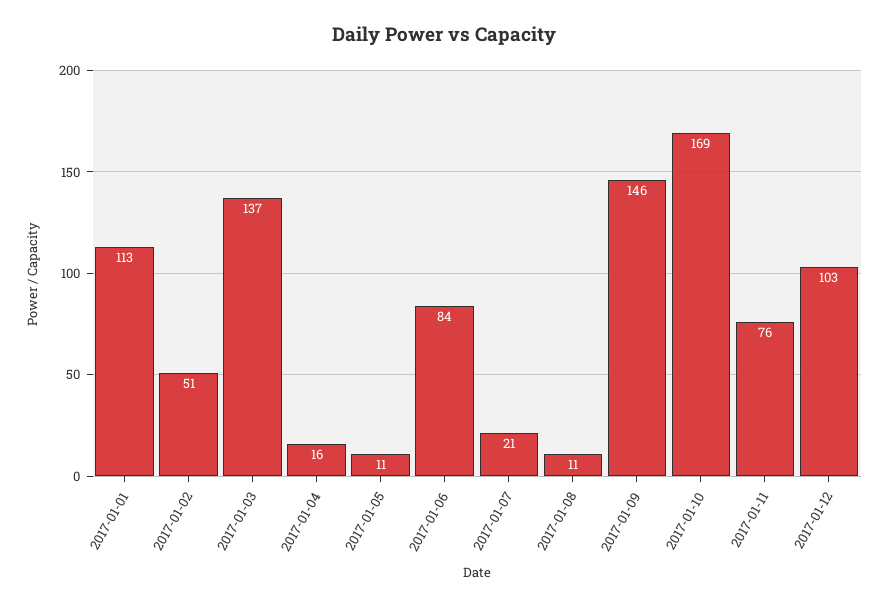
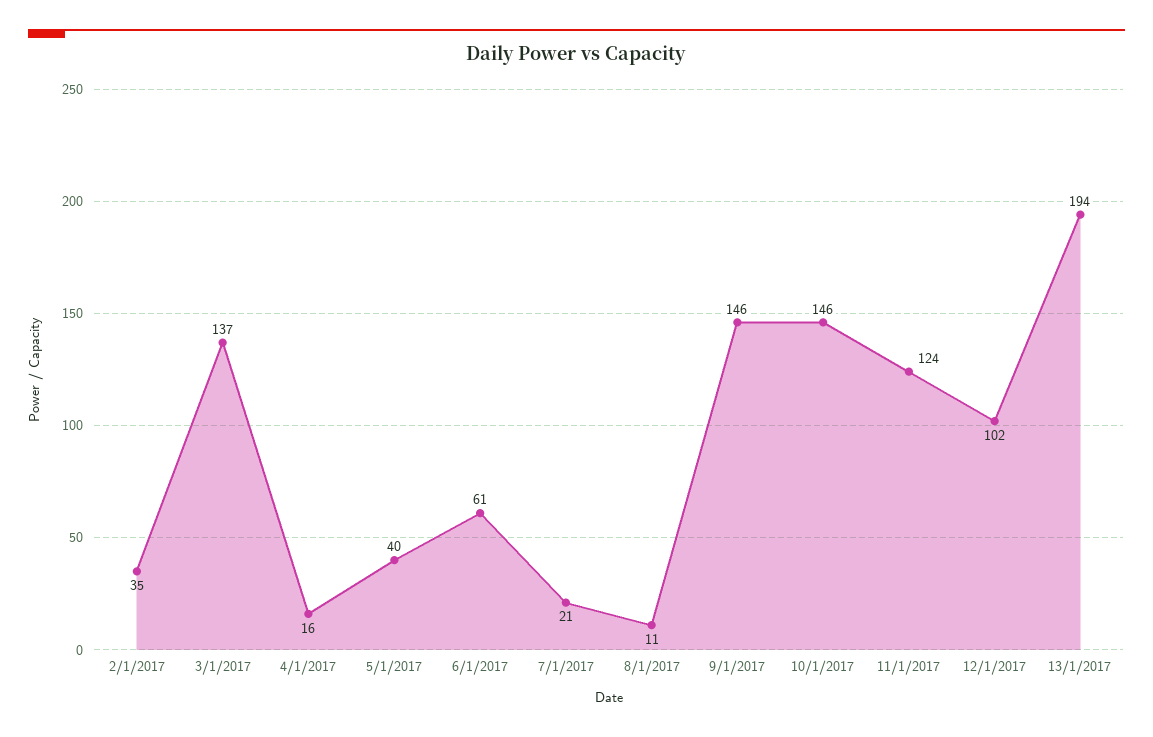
2017-01-01: 113 -> none
2017-01-02: 51 -> 35
2017-01-05: 11 -> 40
2017-01-06: 84 -> 61
2017-01-10: 169 -> 146
2017-01-11: 76 -> 124
2017-01-12: 103 -> 102
13/1/2017: none -> 194

